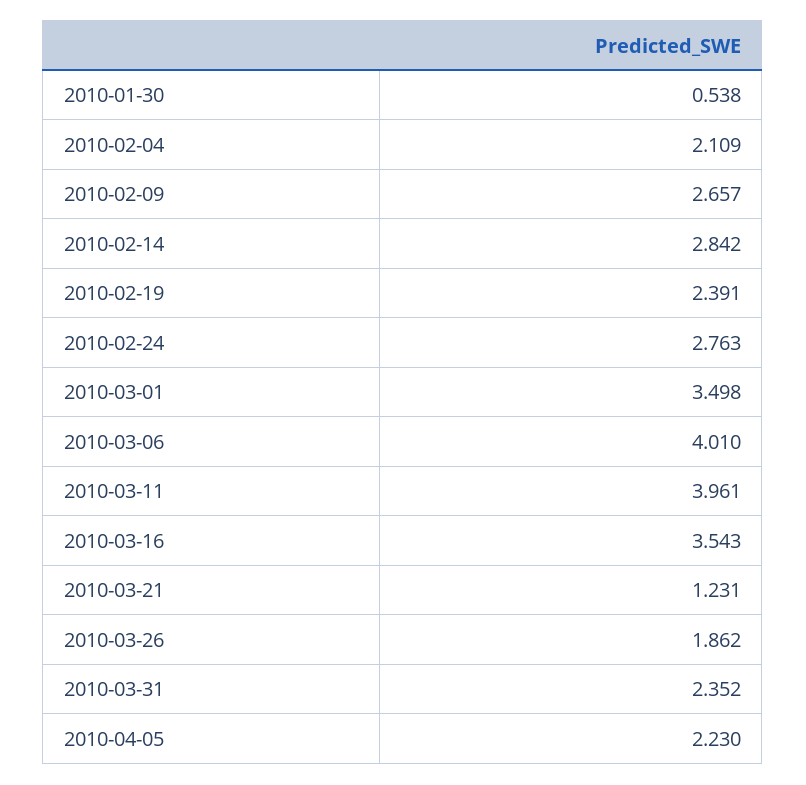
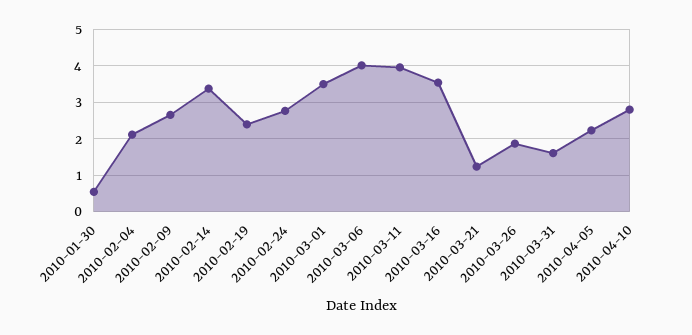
2010-02-14: 2.842 -> 3.4
2010-03-31: 2.352 -> 1.6
2010-04-10: none -> 2.8

